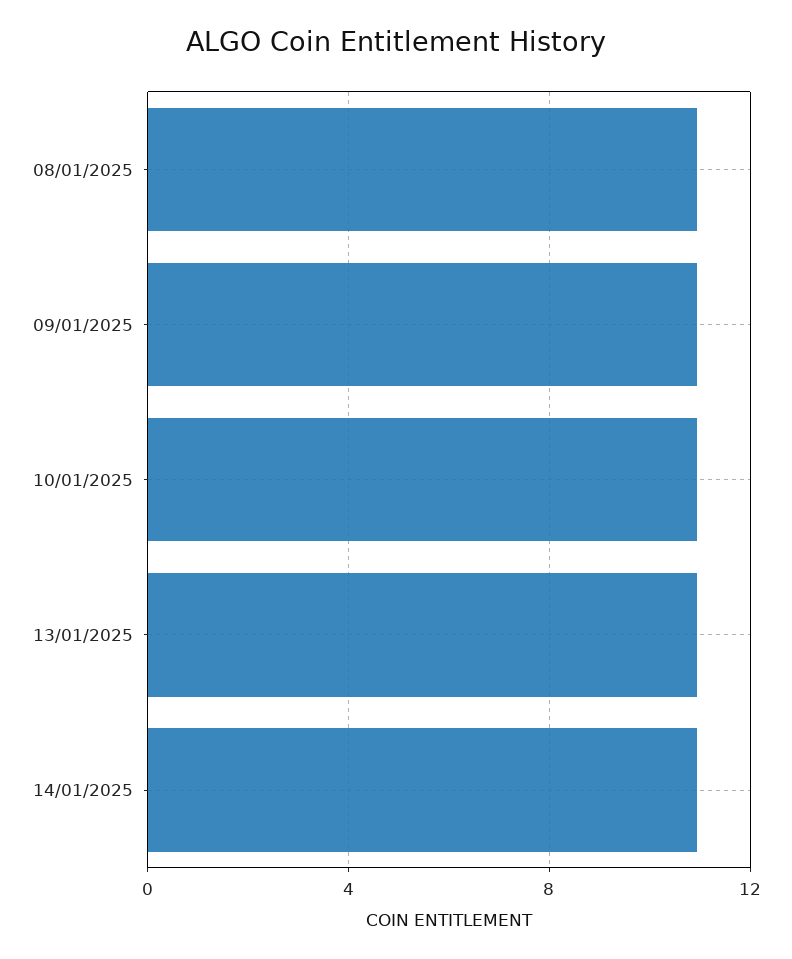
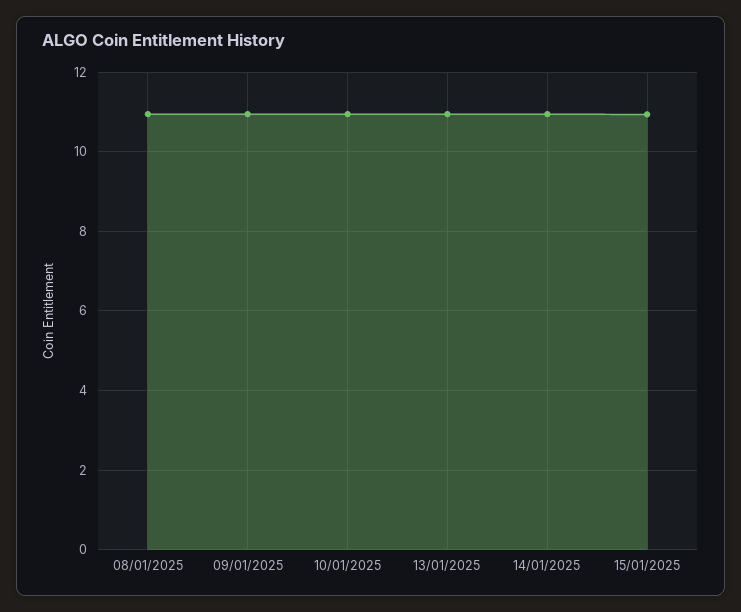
15/01/2025: none -> 11

